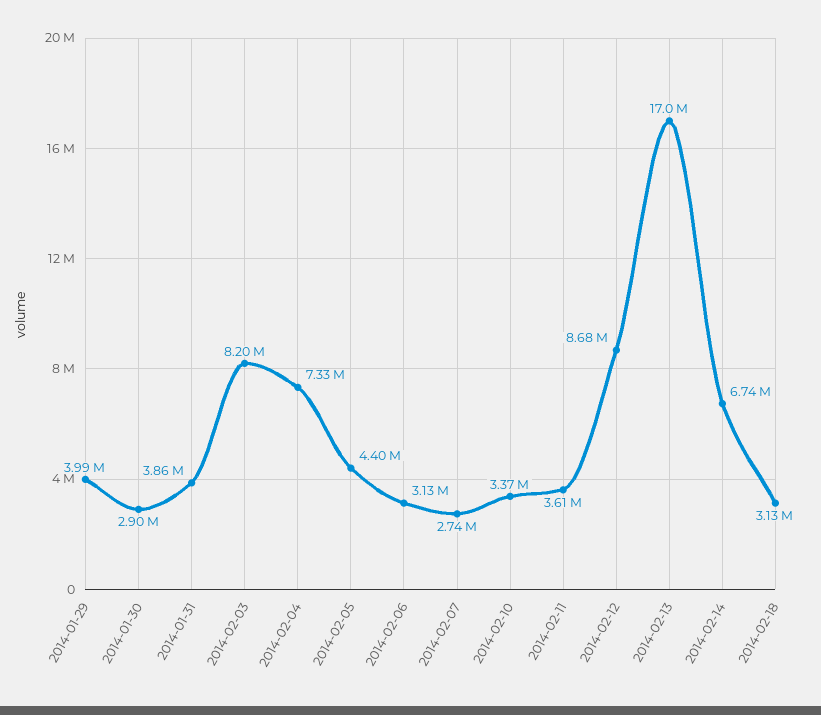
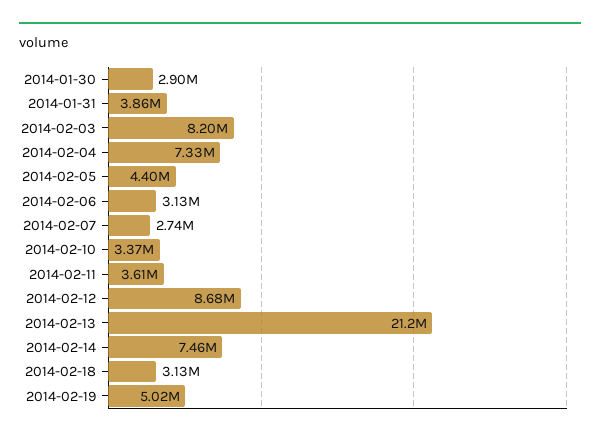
2014-01-29: 3990000 -> none
2014-02-13: 17000000 -> 21200000
2014-02-14: 6740000 -> 7460000
2014-02-19: none -> 5020000

